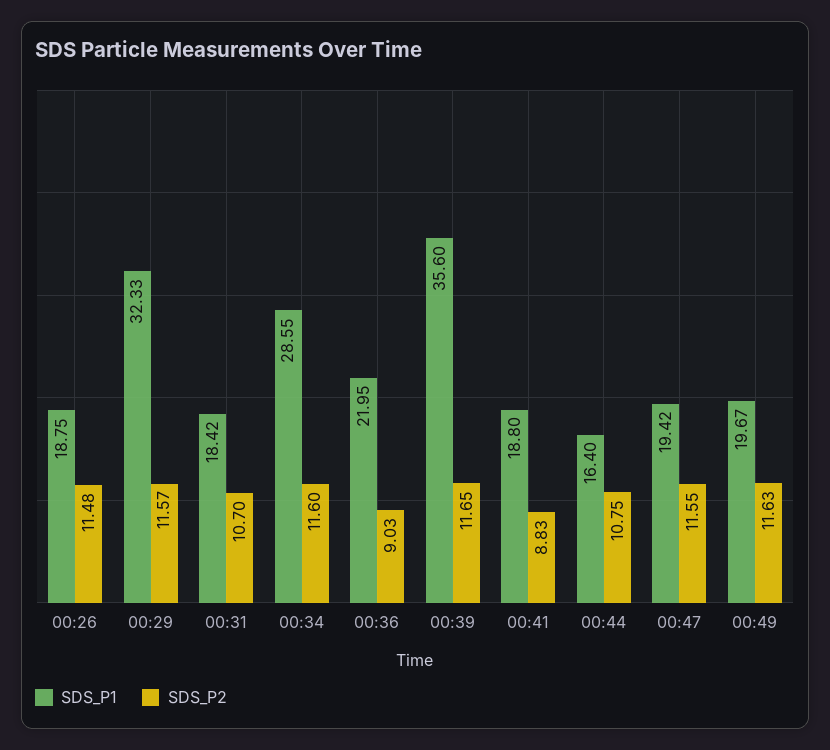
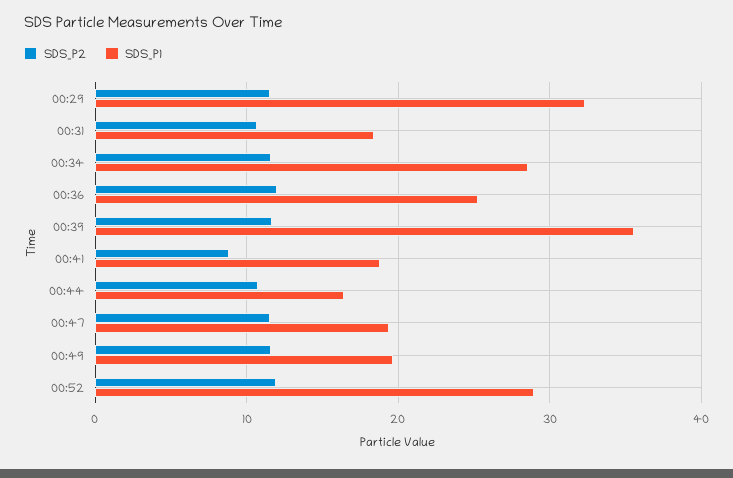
SDS_P1, 00:26: 18.75 -> none
SDS_P2, 00:26: 11.48 -> none
SDS_P1, 00:36: 21.95 -> 25
SDS_P2, 00:36: 9.03 -> 12
SDS_P2, 00:52: none -> 12
SDS_P1, 00:52: none -> 29

